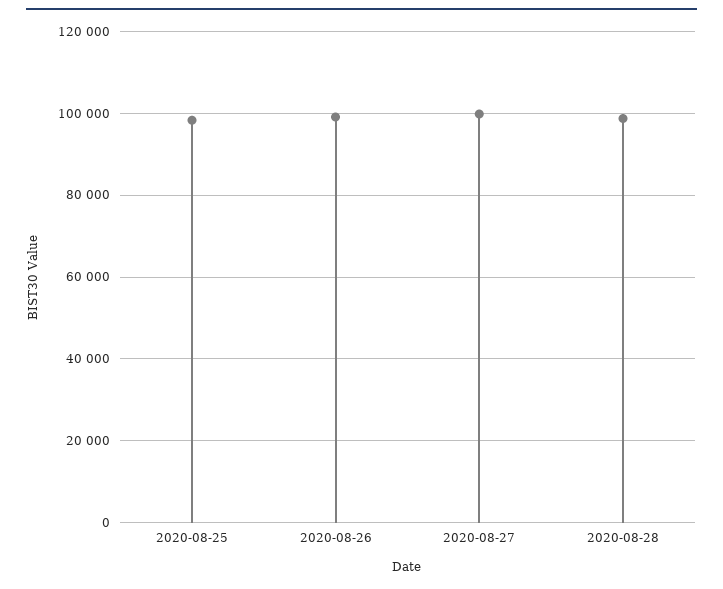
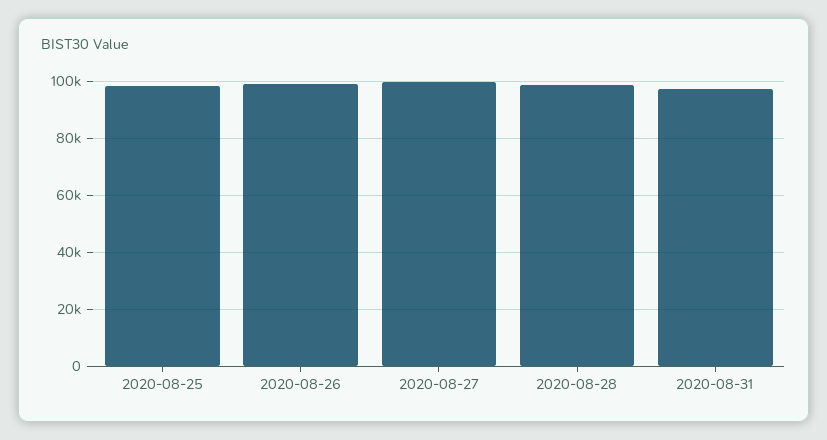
2020-08-31: none -> 97500

